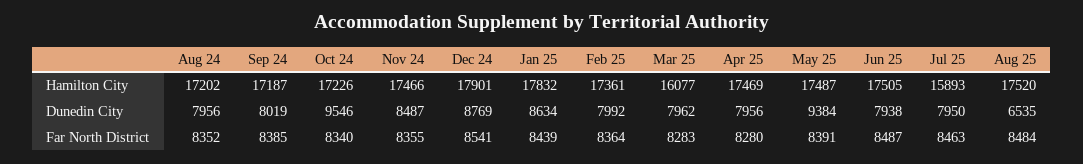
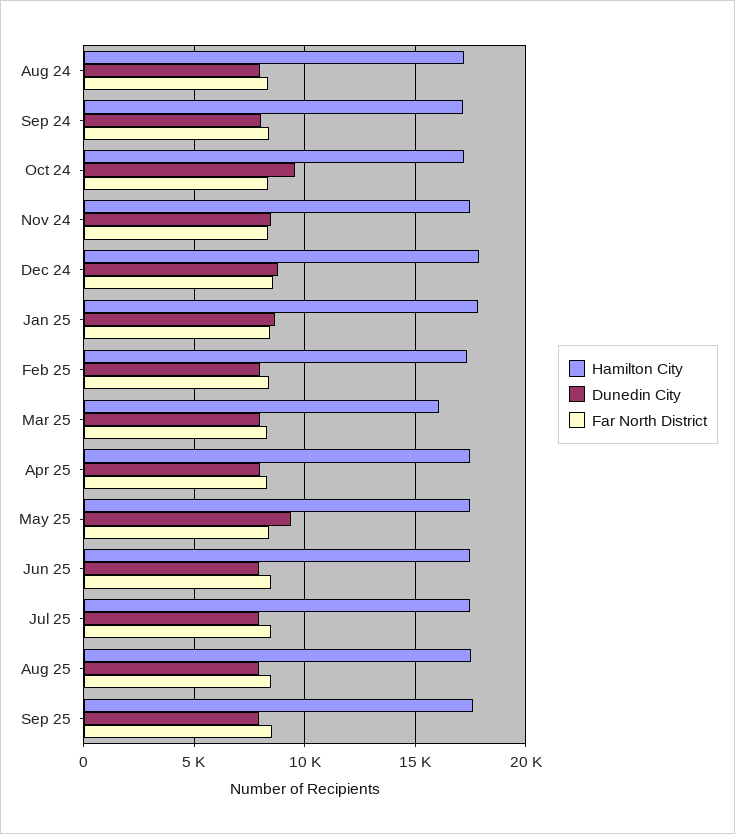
Hamilton City, Jul 25: 15893 -> 17500
Dunedin City, Aug 25: 6535 -> 8000
Hamilton City, Sep 25: none -> 17500
Dunedin City, Sep 25: none -> 8000
Far North District, Sep 25: none -> 8500

